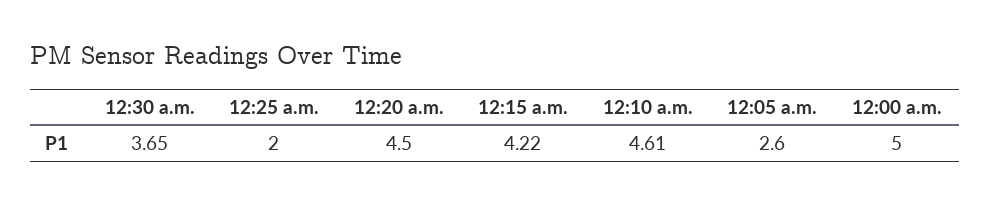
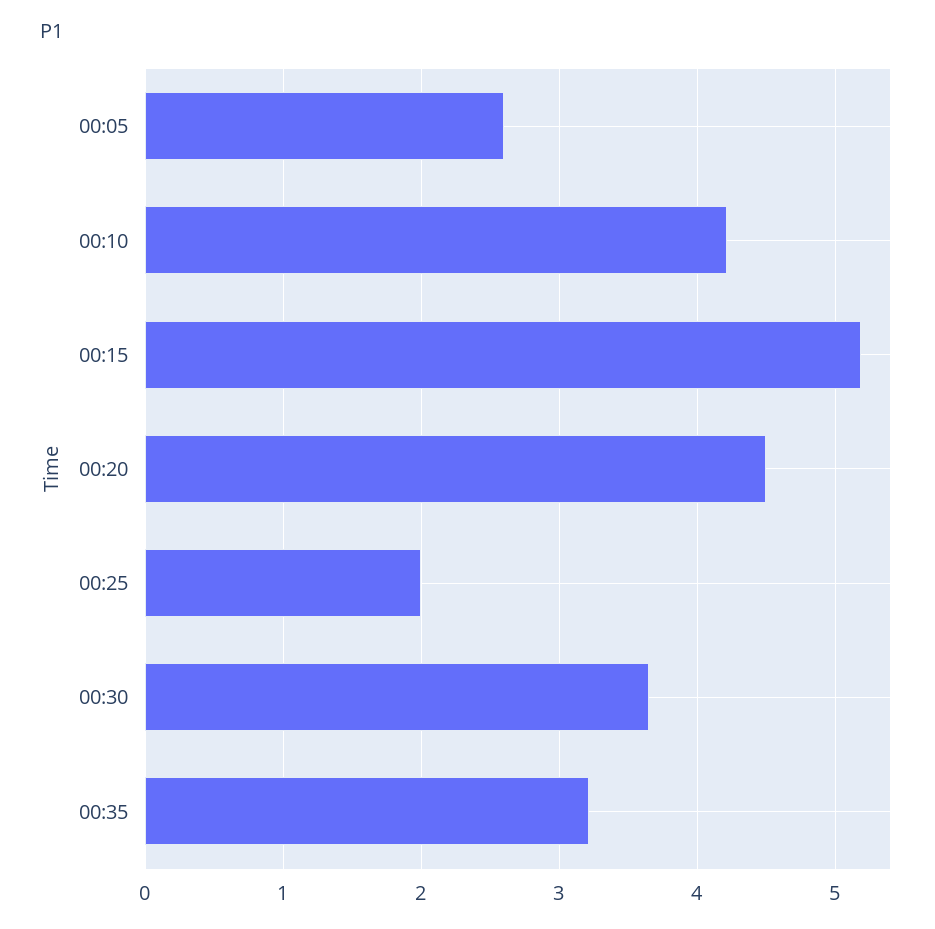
12:15 a.m.: 4.22 -> 5.2
12:10 a.m.: 4.61 -> 4.2
12:00 a.m.: 5 -> none
00:35: none -> 3.2

